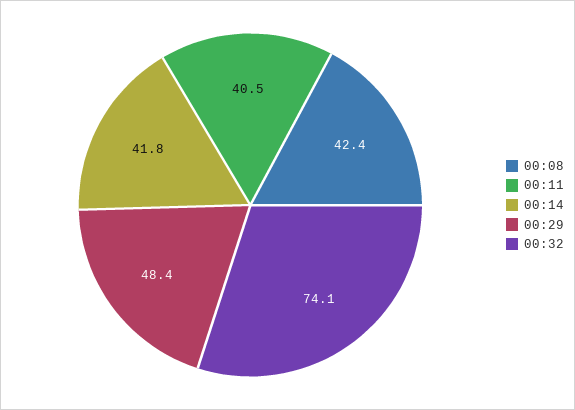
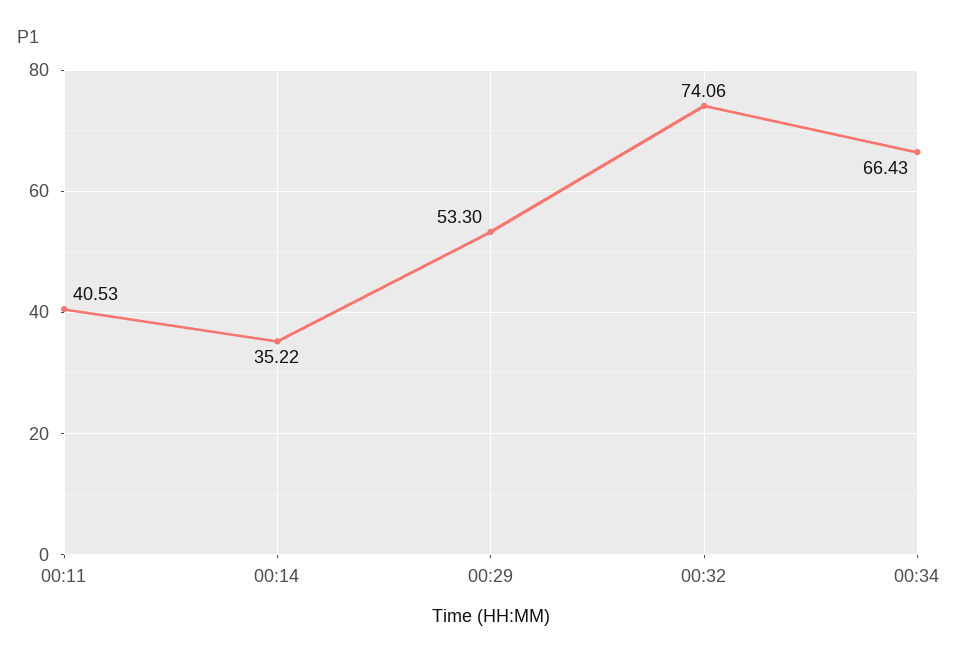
00:08: 42.4 -> none
00:14: 41.8 -> 35.22
00:29: 48.4 -> 53.3
00:34: none -> 66.43

